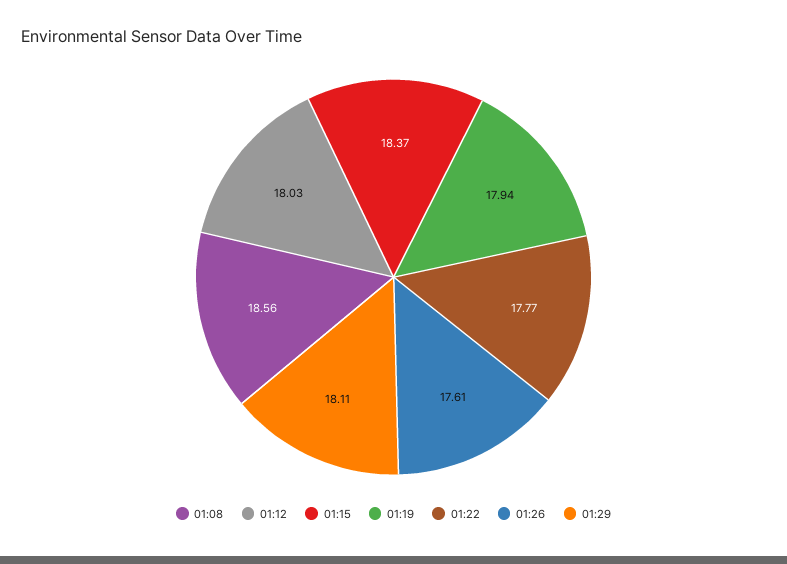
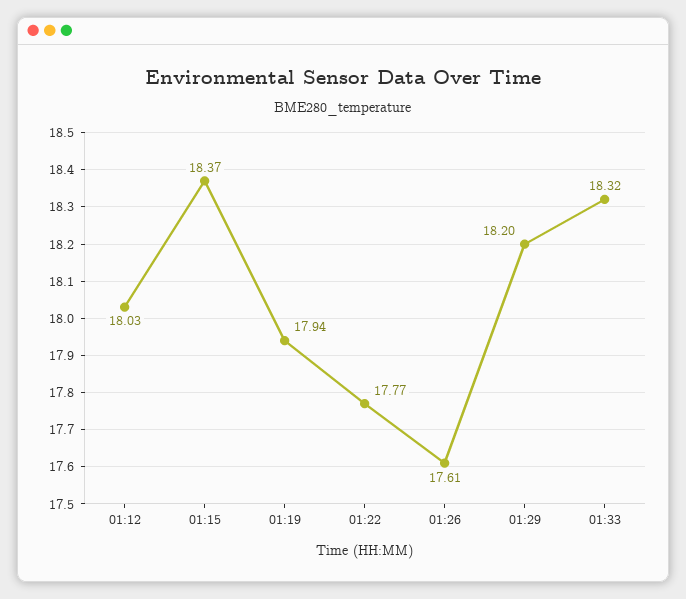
01:08: 18.56 -> none
01:29: 18.11 -> 18.2
01:33: none -> 18.32

